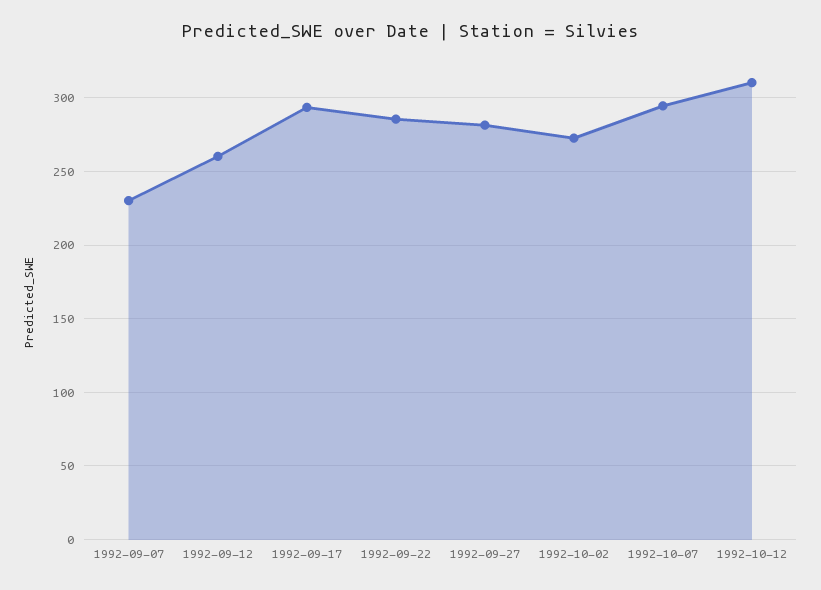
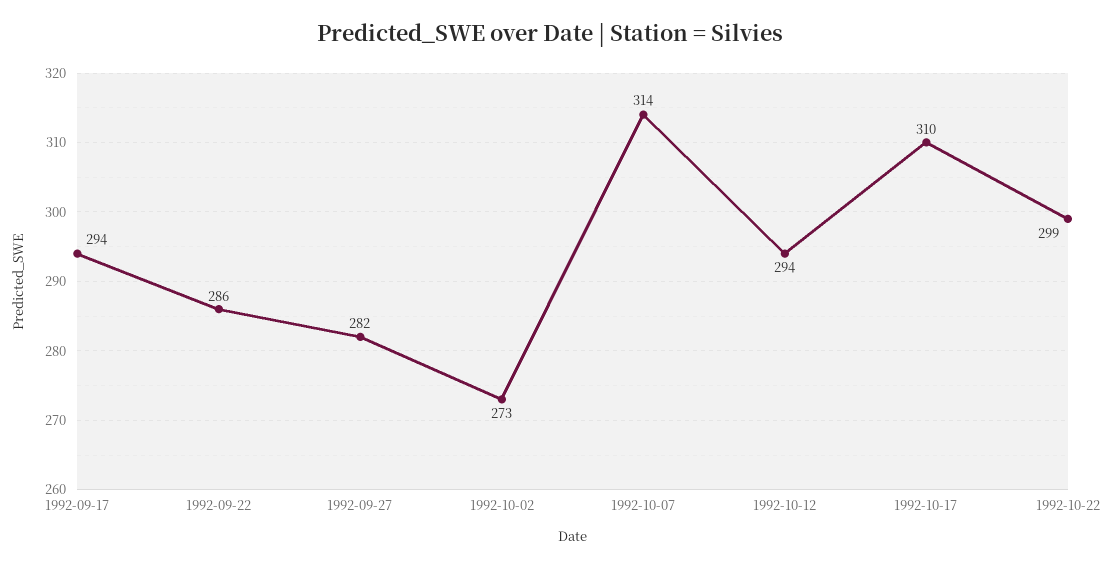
1992-09-07: 230 -> none
1992-09-12: 260 -> none
1992-10-07: 295 -> 314
1992-10-12: 310 -> 294
1992-10-17: none -> 310
1992-10-22: none -> 299

